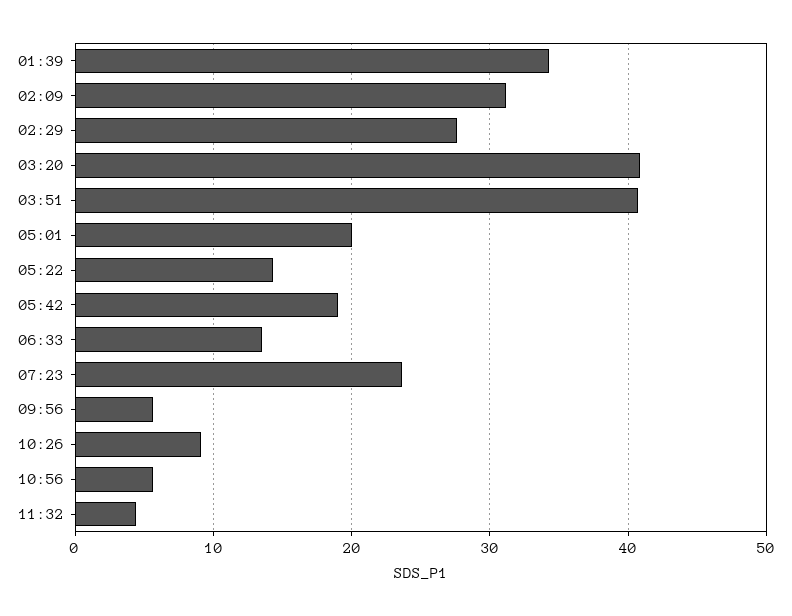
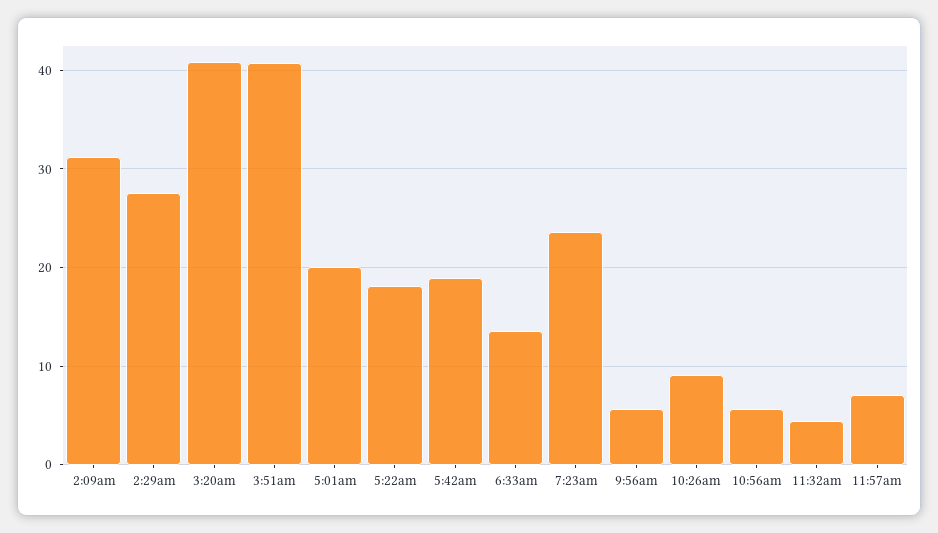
01:39: 34 -> none
05:22: 14 -> 18
11:57am: none -> 7

